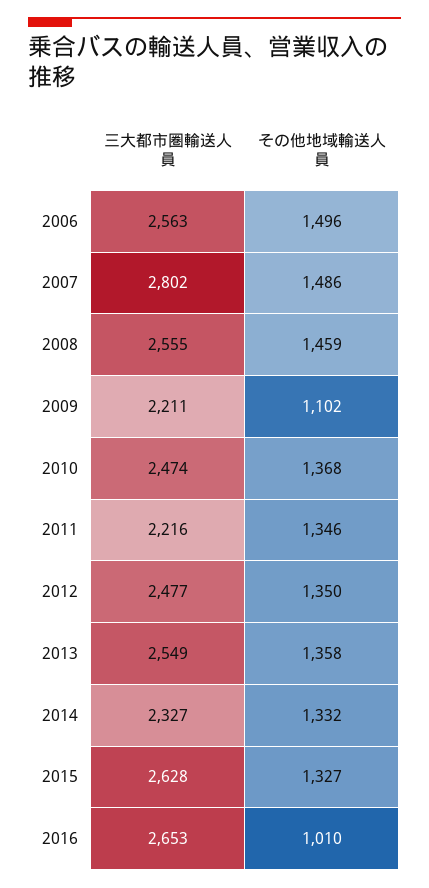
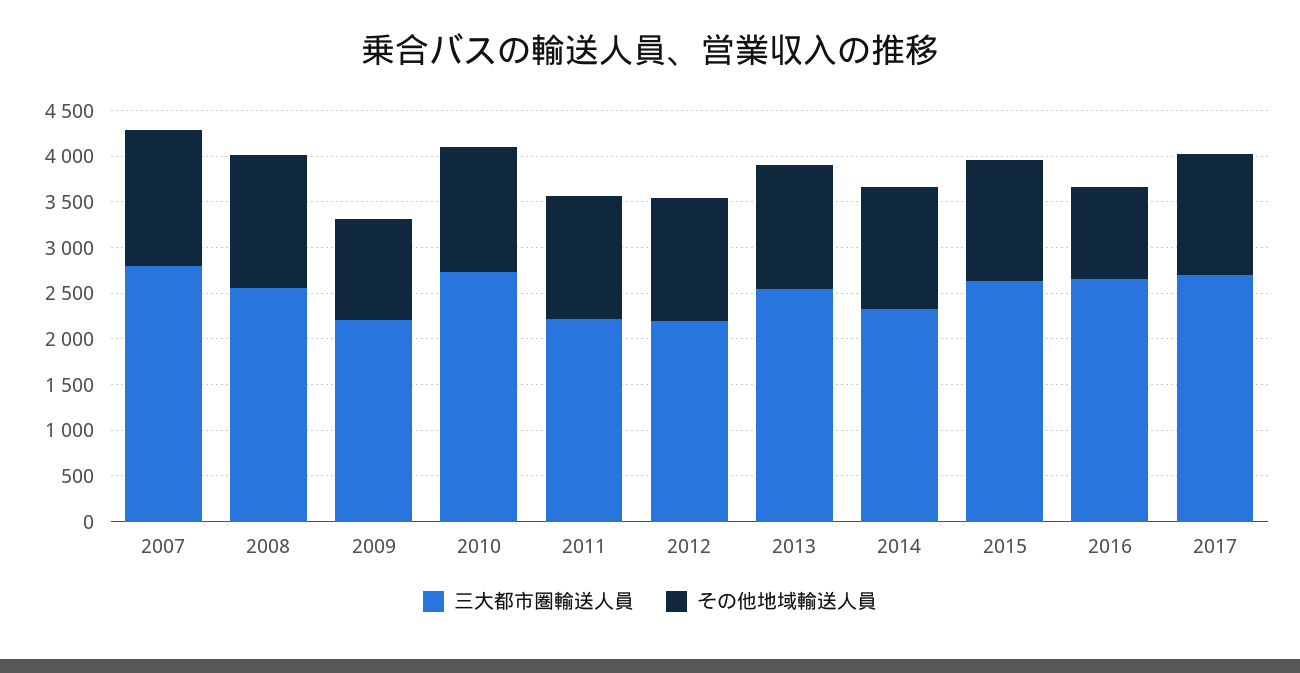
三大都市圏輸送人員, 2006: 2563 -> none
その他地域輸送人員, 2006: 1496 -> none
三大都市圏輸送人員, 2010: 2474 -> 2700
三大都市圏輸送人員, 2012: 2477 -> 2200
三大都市圏輸送人員, 2017: none -> 2700
その他地域輸送人員, 2017: none -> 1300

